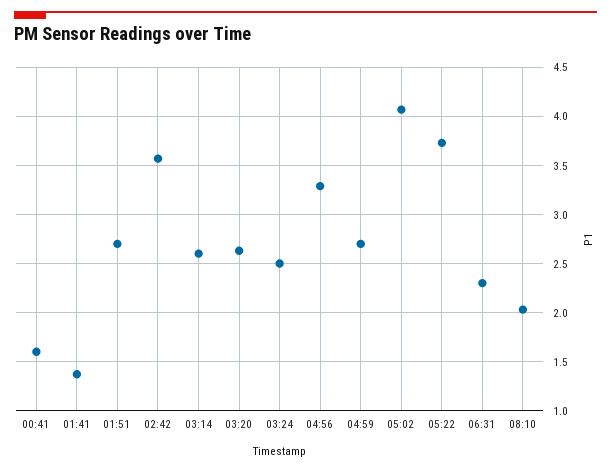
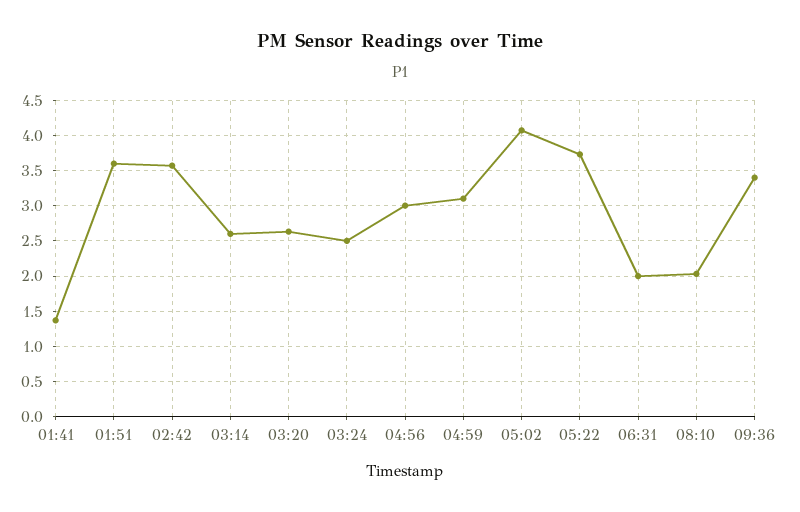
00:41: 1.6 -> none
01:51: 2.7 -> 3.6
04:56: 3.3 -> 3
04:59: 2.7 -> 3.1
06:31: 2.3 -> 2
09:36: none -> 3.4

